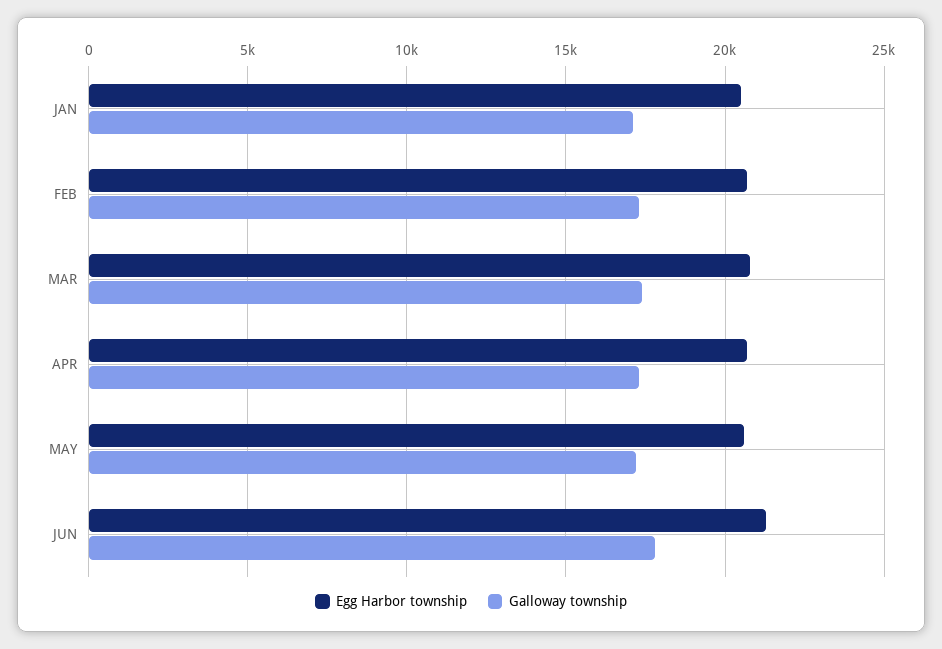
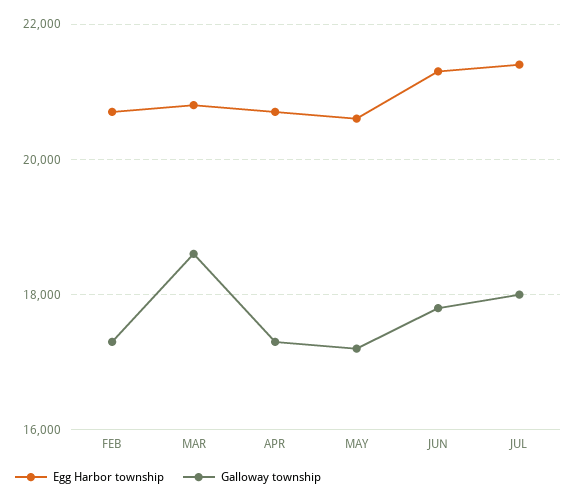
Egg Harbor township, JAN: 20500 -> none
Galloway township, JAN: 17000 -> none
Galloway township, MAR: 17500 -> 18600
Egg Harbor township, JUL: none -> 21400
Galloway township, JUL: none -> 18000

